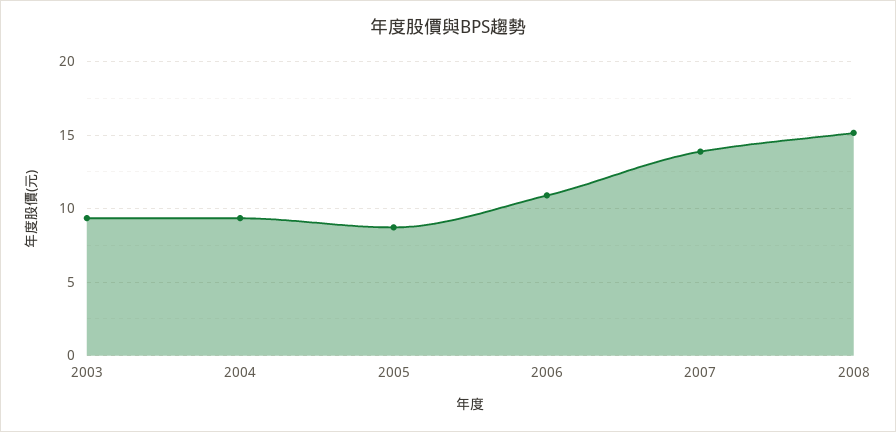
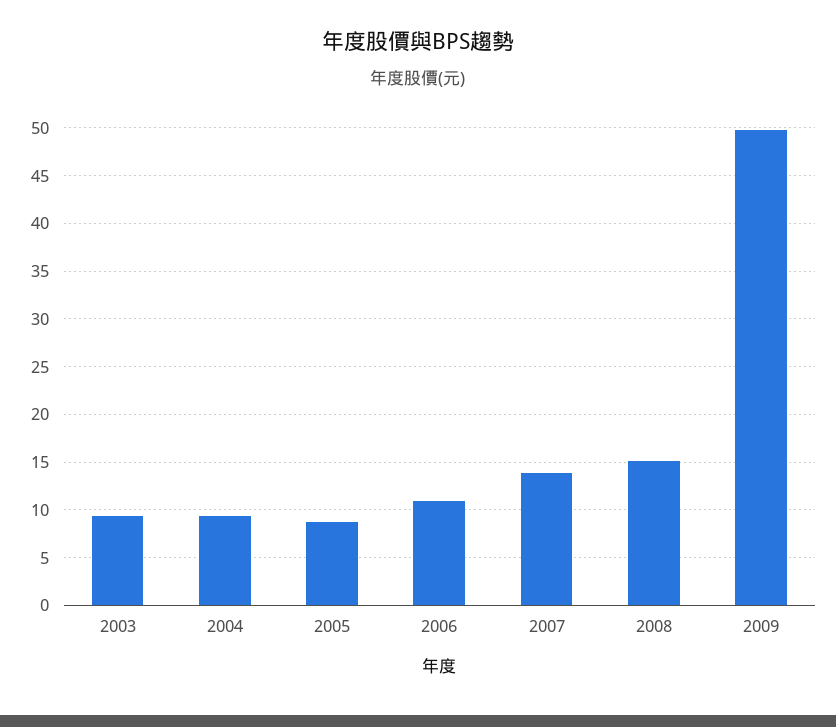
2009: none -> 50

